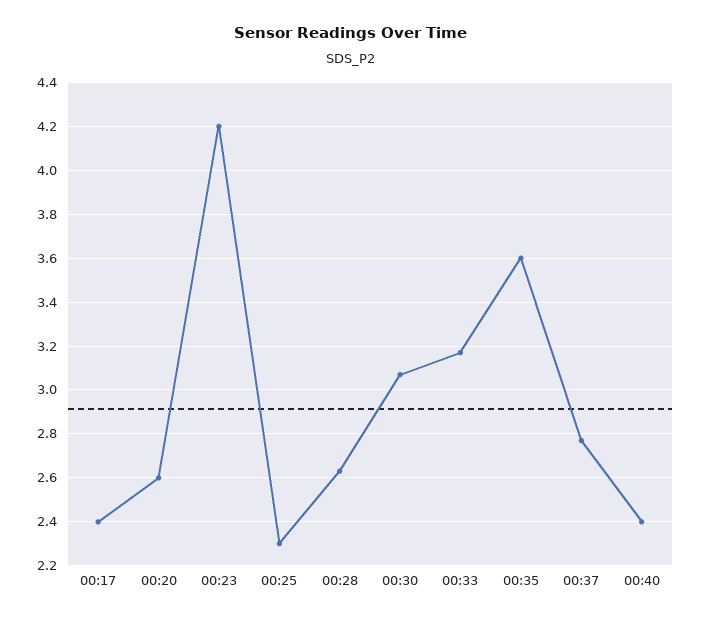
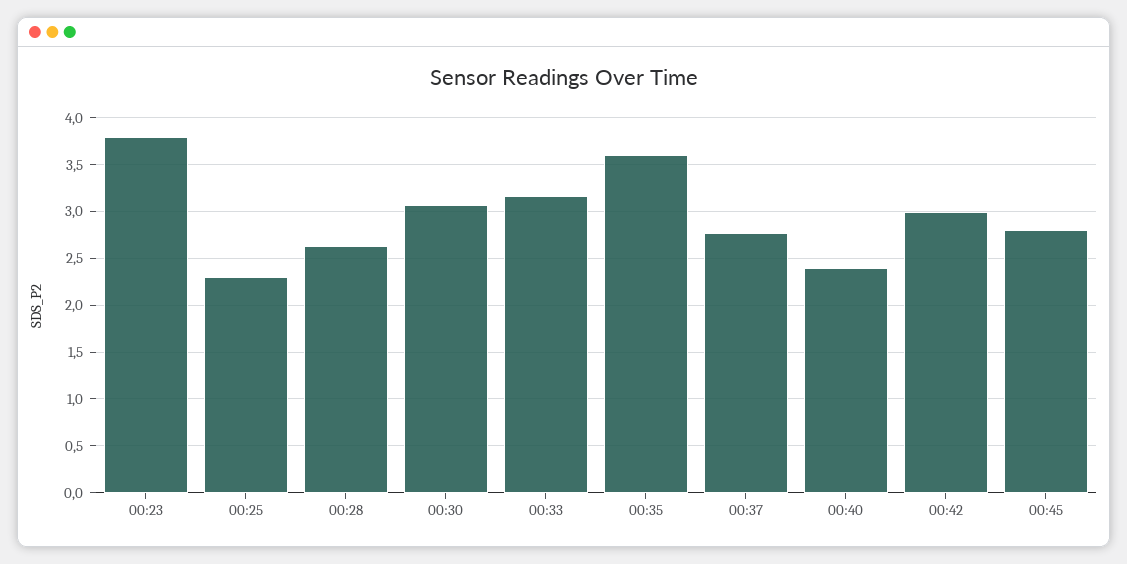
00:17: 2.4 -> none
00:20: 2.6 -> none
00:23: 4.2 -> 3.8
00:42: none -> 3
00:45: none -> 2.8

